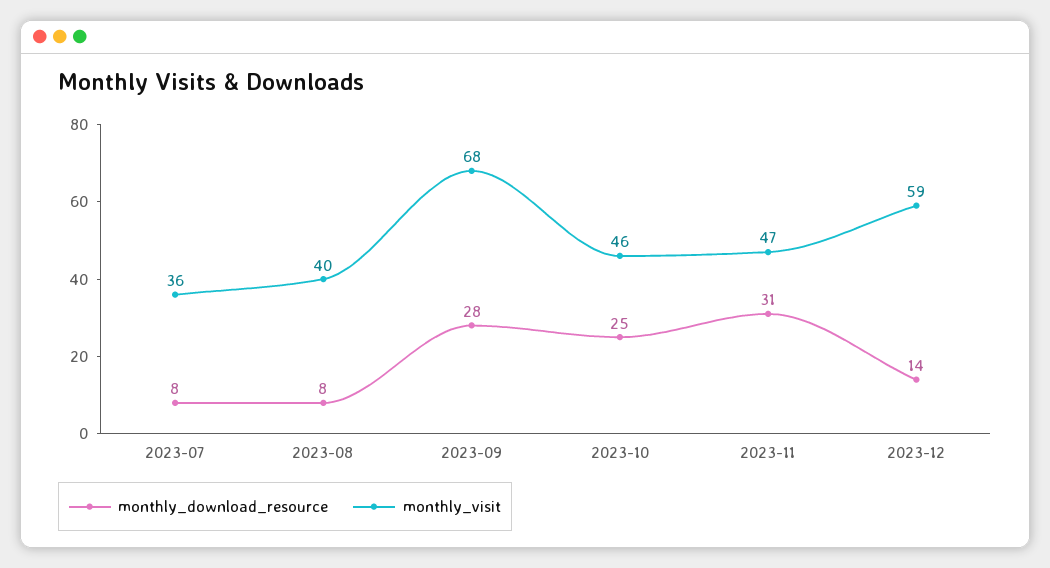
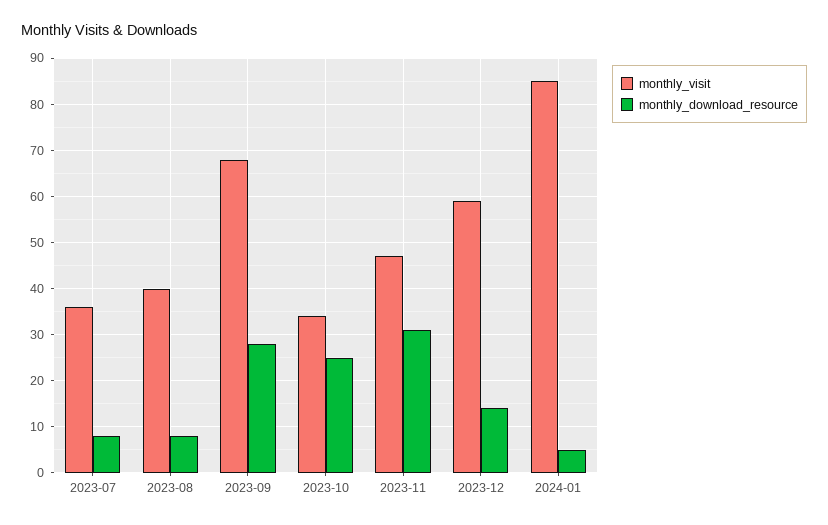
monthly_visit, 2023-10: 46 -> 35
monthly_visit, 2024-01: none -> 85
monthly_download_resource, 2024-01: none -> 5

